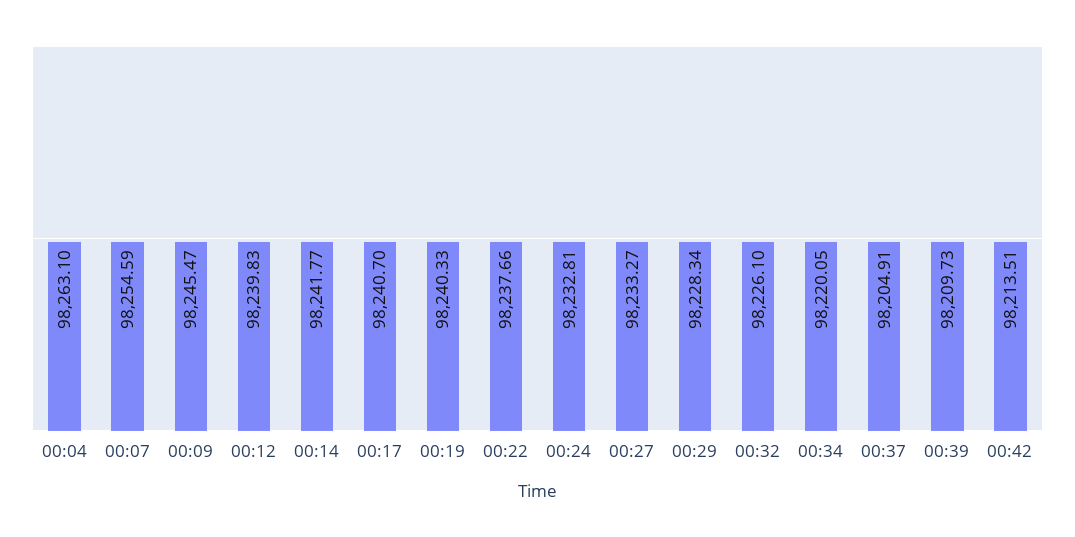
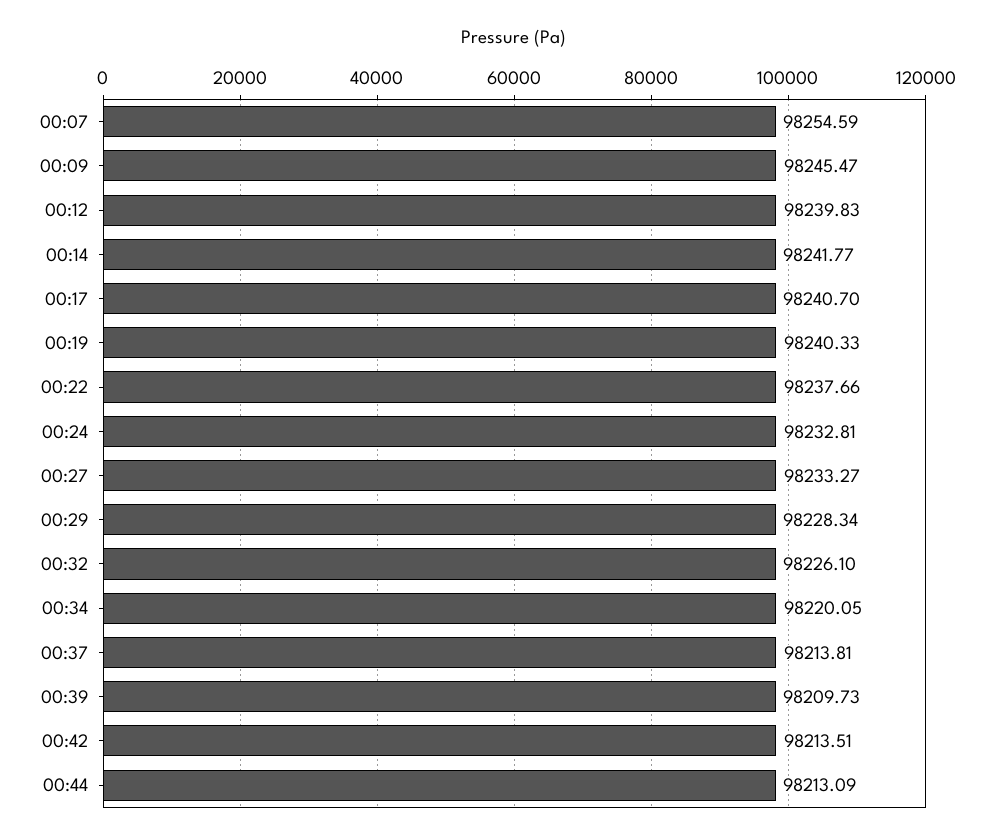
00:04: 98263.1 -> none
00:37: 98204.91 -> 98213.81
00:44: none -> 98213.09

